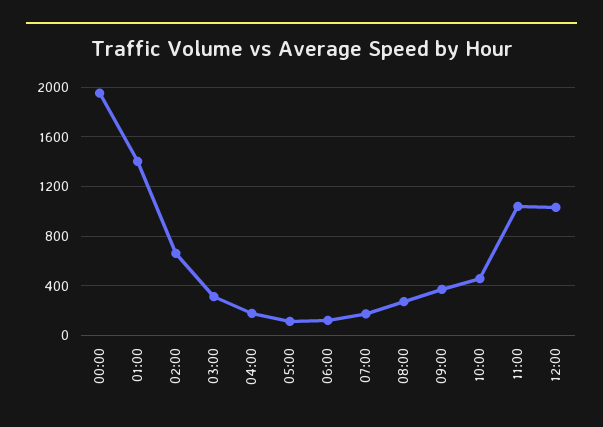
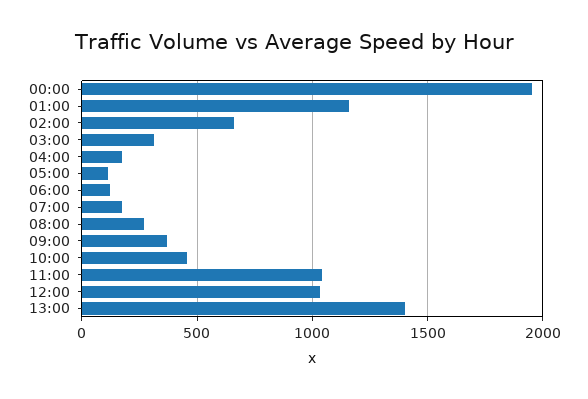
01:00: 1400 -> 1150
13:00: none -> 1400

